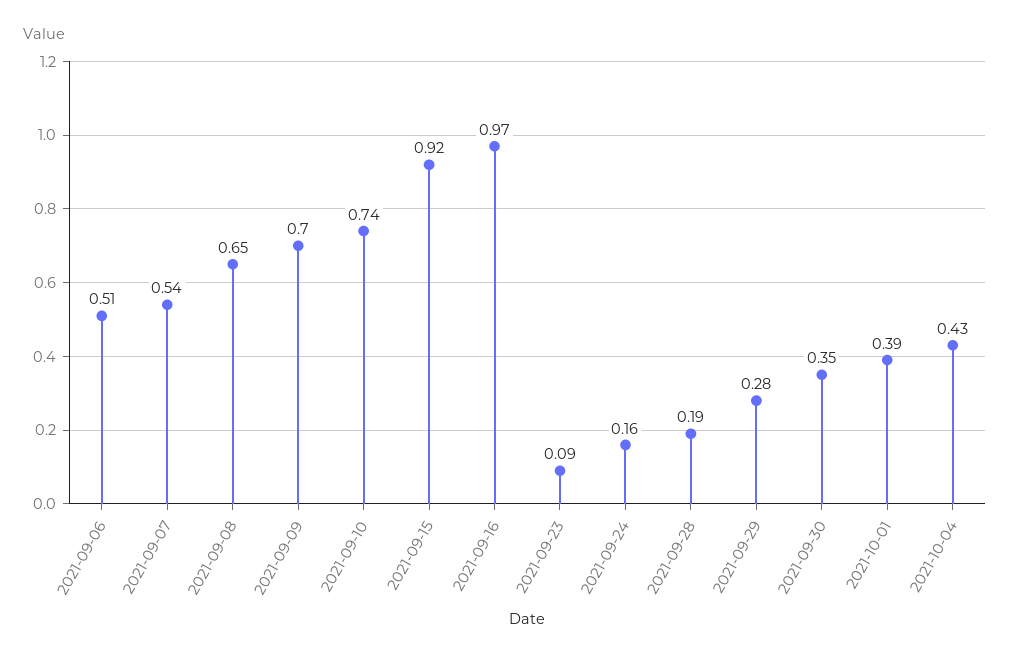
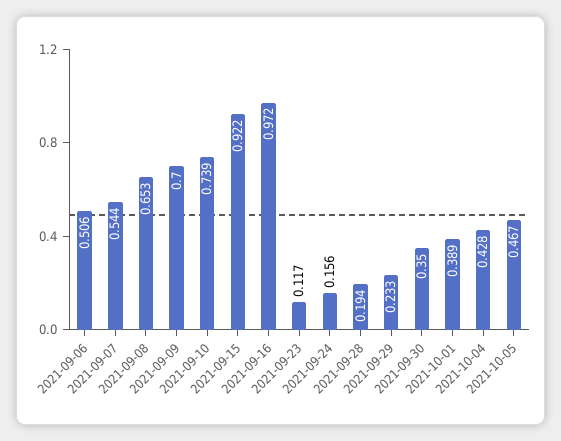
2021-09-23: 0.09 -> 0.117
2021-09-29: 0.28 -> 0.233
2021-10-05: none -> 0.467

